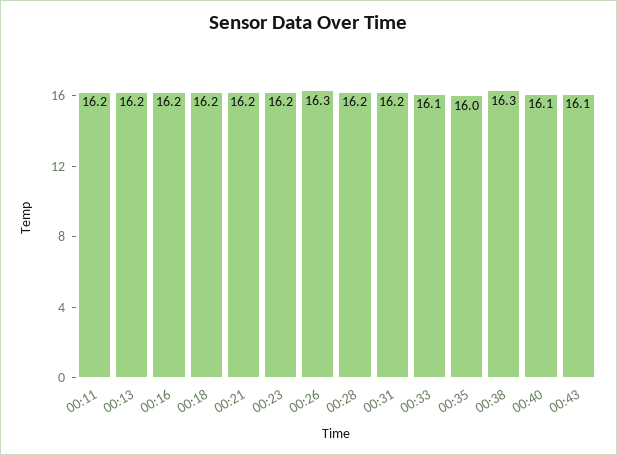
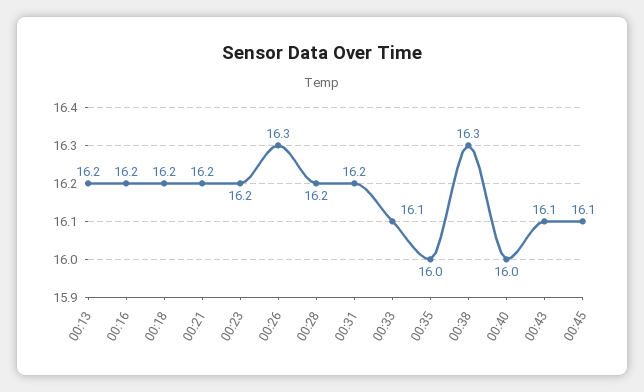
00:11: 16.2 -> none
00:40: 16.1 -> 16
00:45: none -> 16.1

